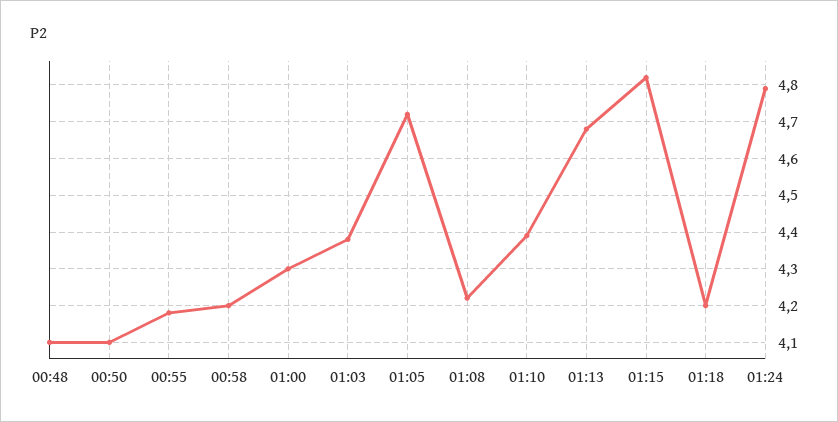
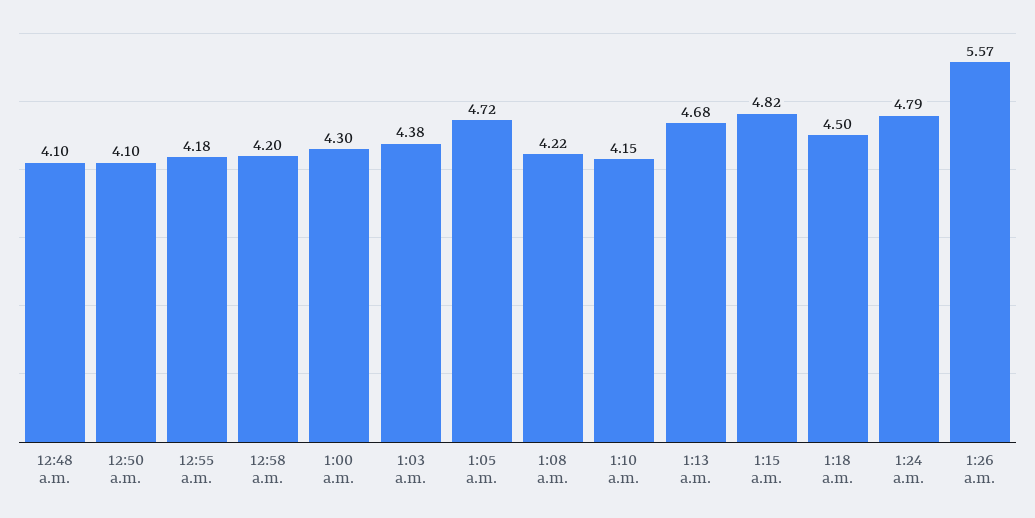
01:10: 4.4 -> 4.15
01:18: 4.2 -> 4.5
1:26 a.m.: none -> 5.57

